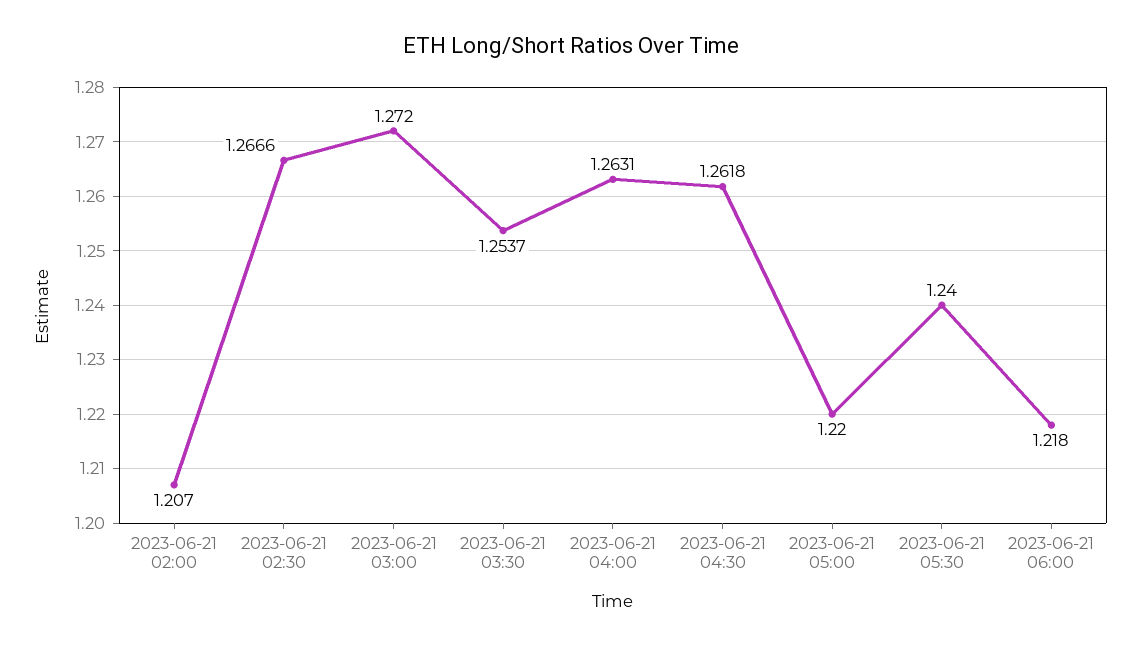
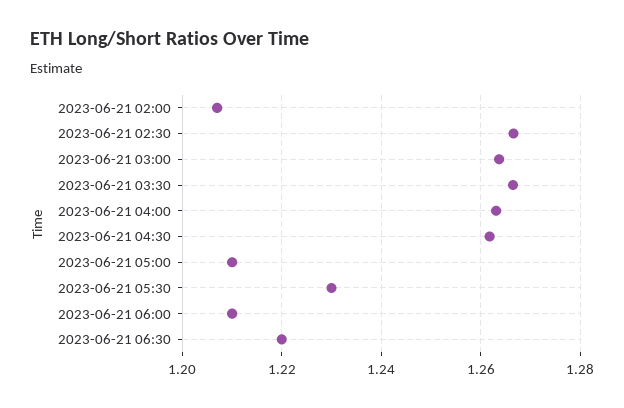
2023-06-21 03:00: 1.272 -> 1.264
2023-06-21 03:30: 1.2537 -> 1.266
2023-06-21 05:00: 1.22 -> 1.21
2023-06-21 05:30: 1.24 -> 1.23
2023-06-21 06:00: 1.218 -> 1.21
2023-06-21 06:30: none -> 1.22

